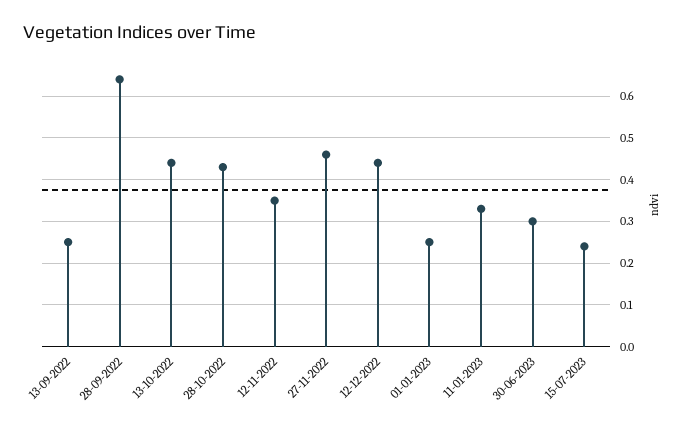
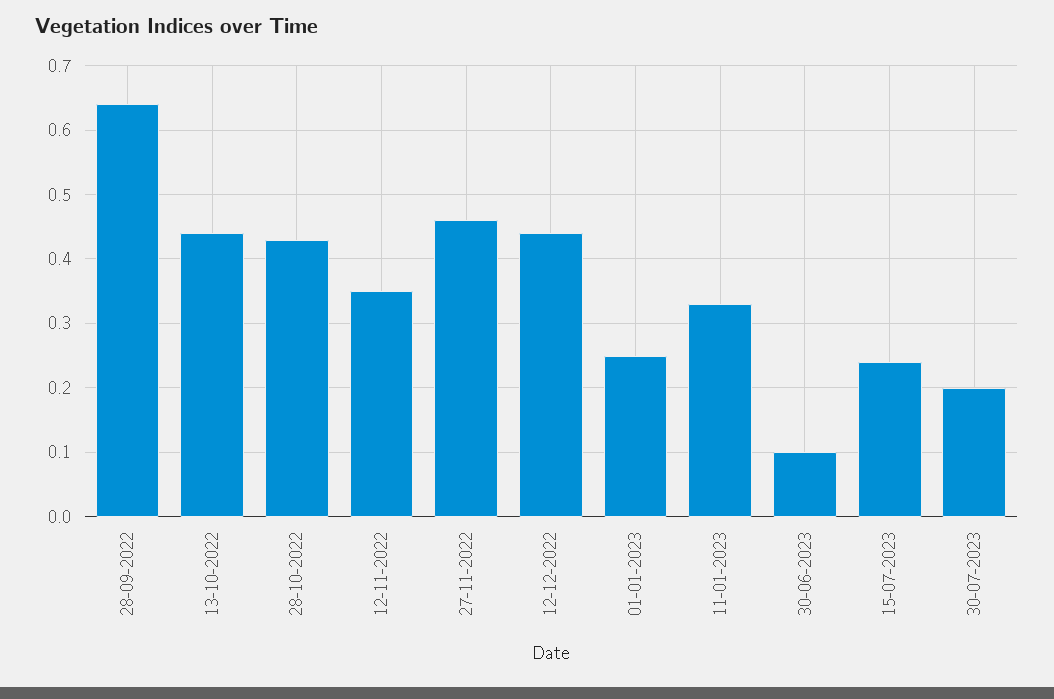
13-09-2022: 0.25 -> none
30-06-2023: 0.3 -> 0.1
30-07-2023: none -> 0.2

